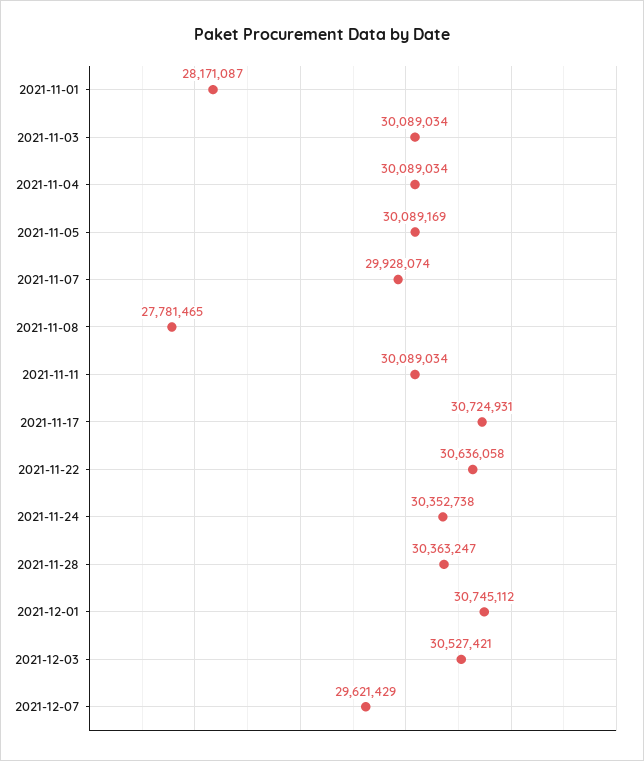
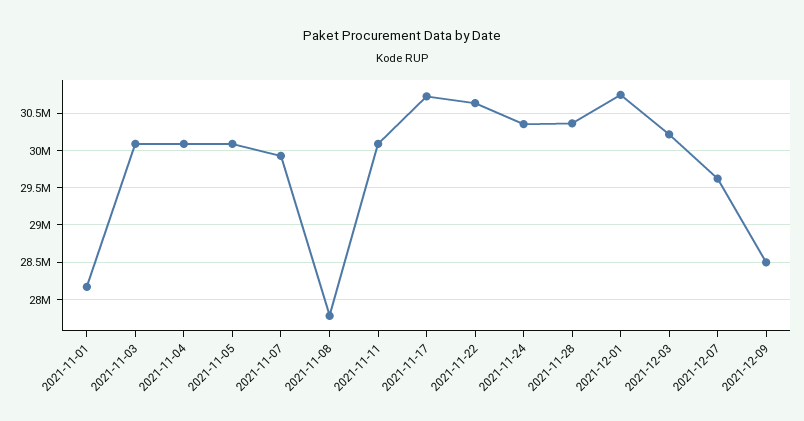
2021-12-03: 30527421 -> 30200000
2021-12-09: none -> 28500000

